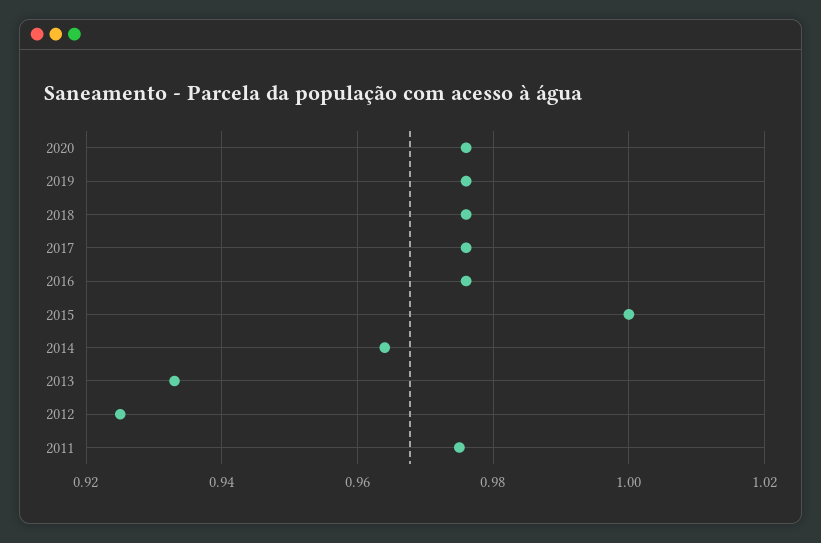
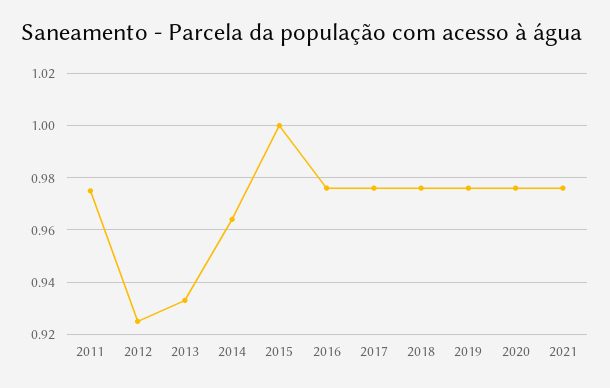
2021: none -> 0.975

